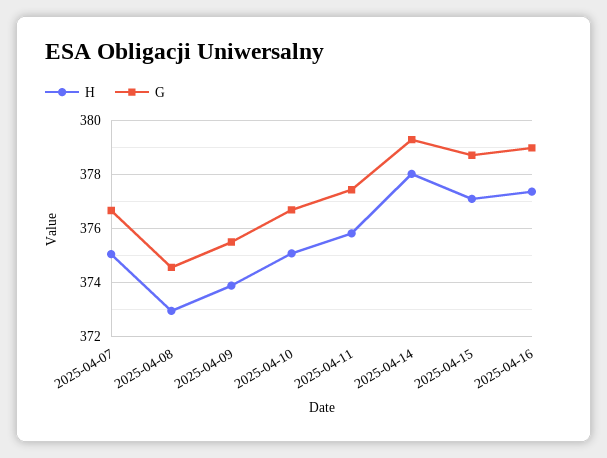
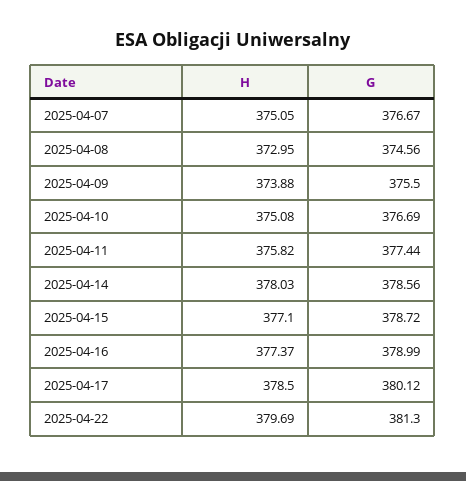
G, 2025-04-14: 379.25 -> 378.56
H, 2025-04-17: none -> 378.5
G, 2025-04-17: none -> 380.12
H, 2025-04-22: none -> 379.69
G, 2025-04-22: none -> 381.3

